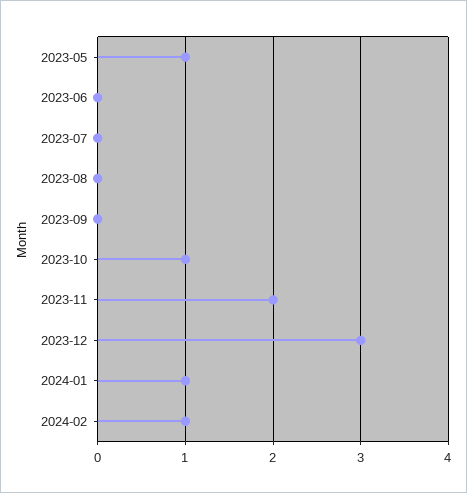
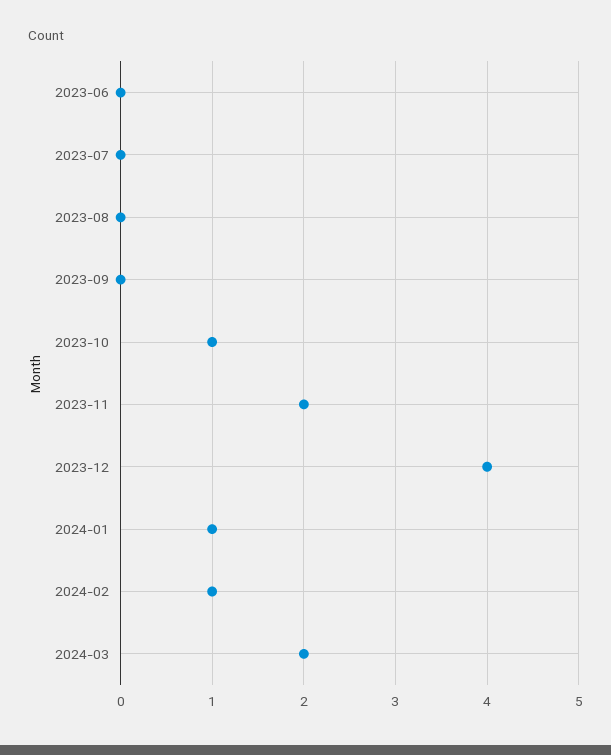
2023-05: 1 -> none
2023-12: 3 -> 4
2024-03: none -> 2

